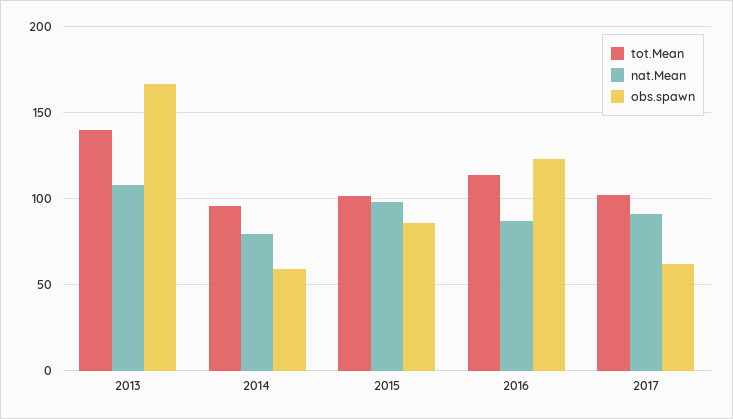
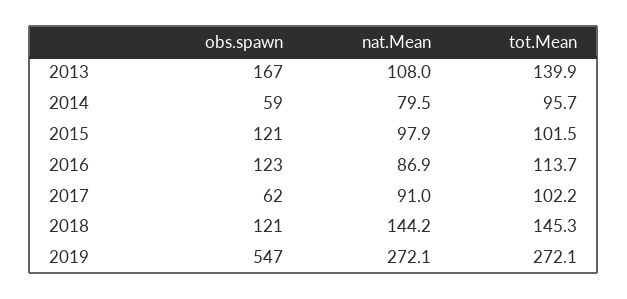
obs.spawn, 2015: 85 -> 121
obs.spawn, 2018: none -> 121
nat.Mean, 2018: none -> 144.2
tot.Mean, 2018: none -> 145.3
obs.spawn, 2019: none -> 547
nat.Mean, 2019: none -> 272.1
tot.Mean, 2019: none -> 272.1

